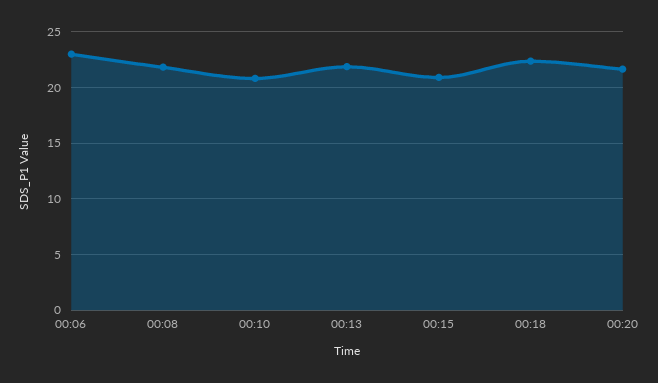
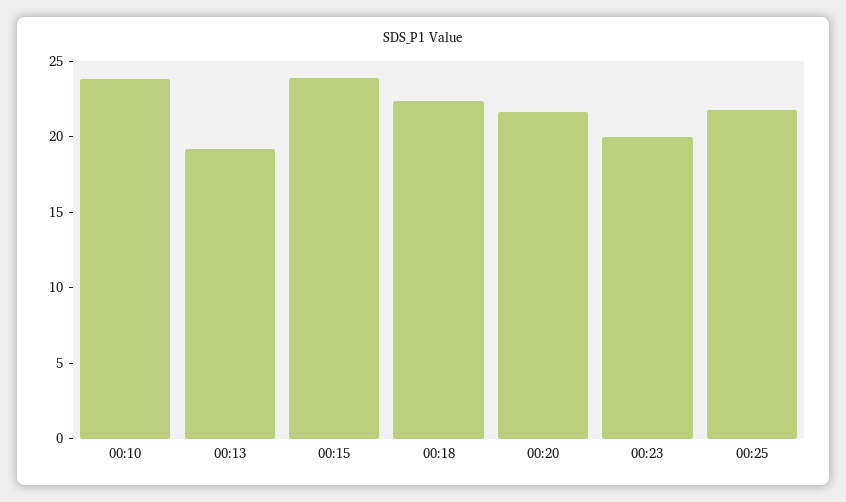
00:06: 23 -> none
00:08: 22 -> none
00:10: 21 -> 24
00:13: 22 -> 19
00:15: 21 -> 24
00:23: none -> 20
00:25: none -> 22

